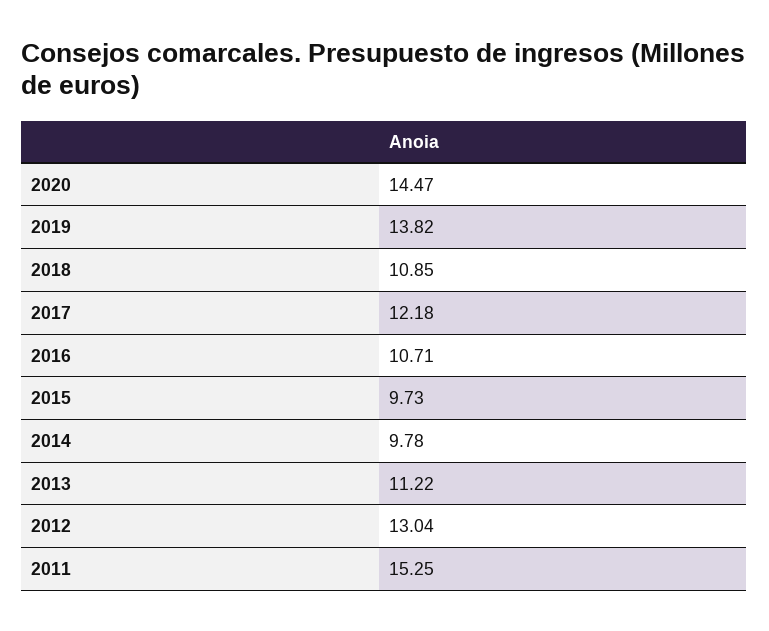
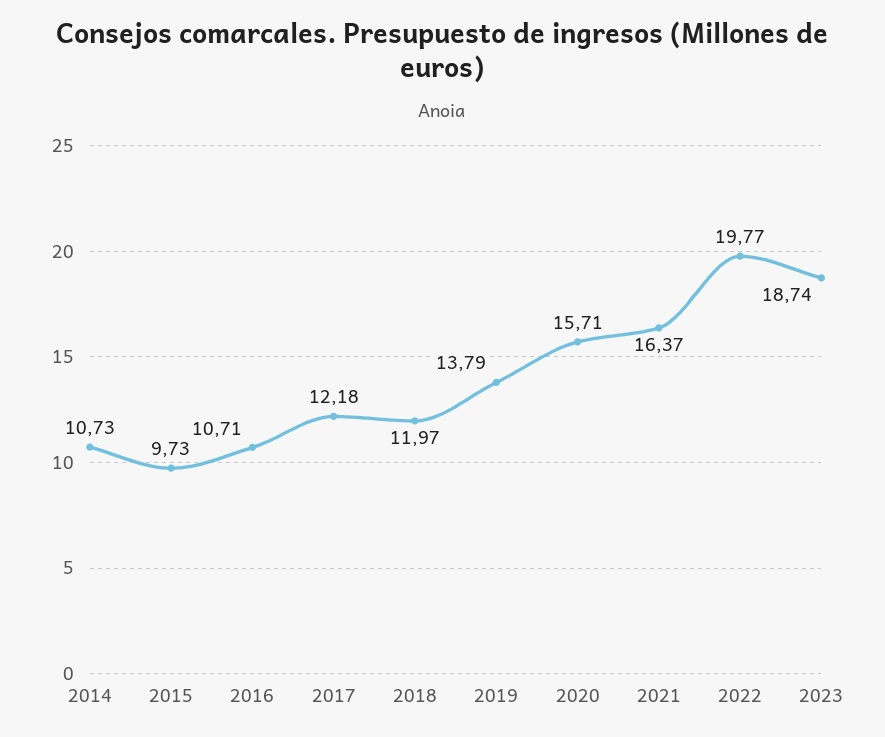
2020: 14.47 -> 15.71
2019: 13.82 -> 13.79
2018: 10.85 -> 11.97
2014: 9.78 -> 10.73
2013: 11.22 -> none
2012: 13.04 -> none
2011: 15.25 -> none
2021: none -> 16.37
2022: none -> 19.77
2023: none -> 18.74

